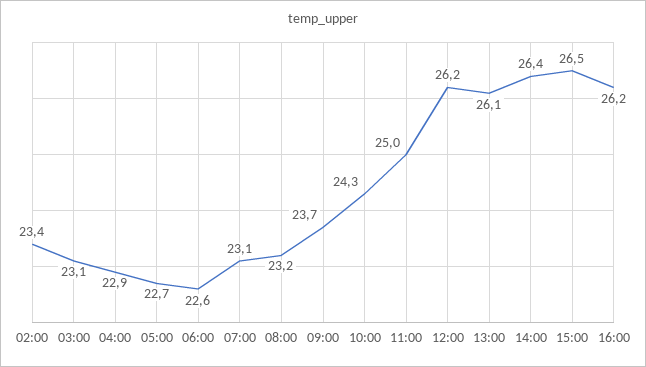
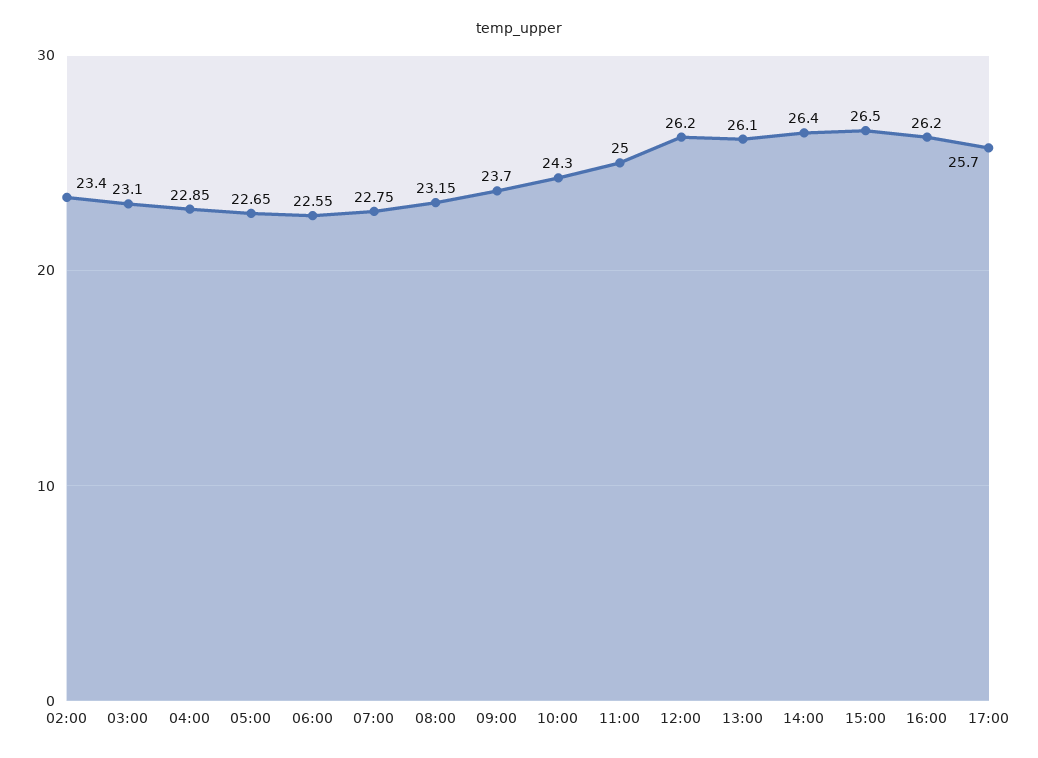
07:00: 23.1 -> 22.75
17:00: none -> 25.7

